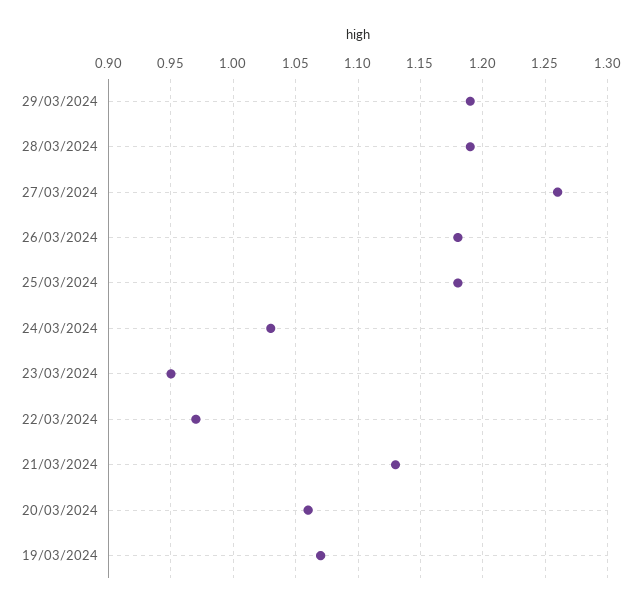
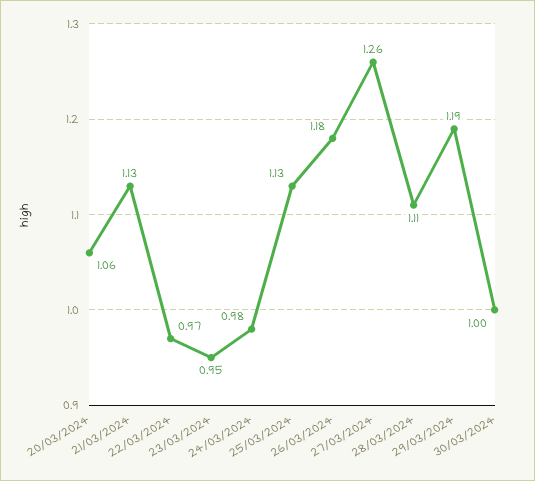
28/03/2024: 1.19 -> 1.11
25/03/2024: 1.18 -> 1.13
24/03/2024: 1.03 -> 0.98
19/03/2024: 1.07 -> none
30/03/2024: none -> 1

